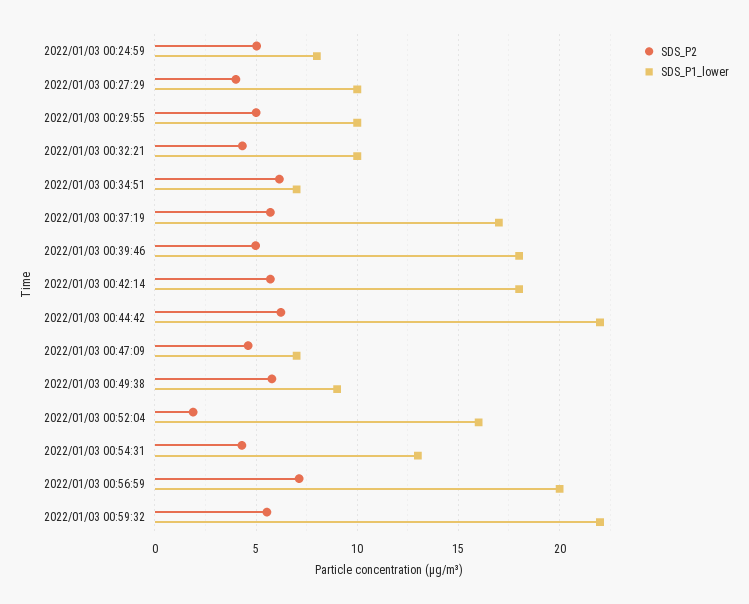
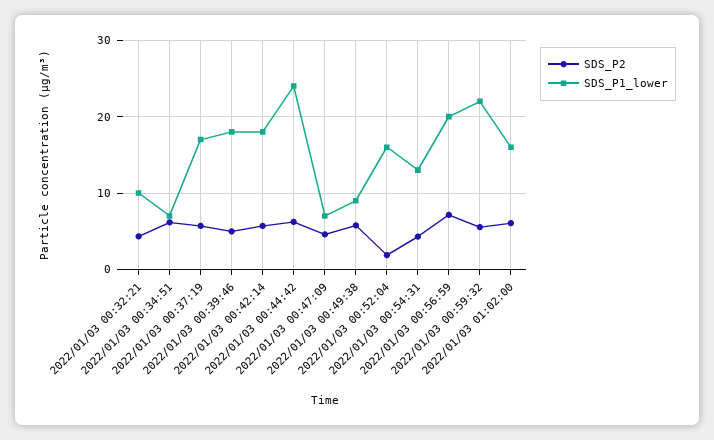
SDS_P2, 2022/01/03 00:24:59: 5 -> none
SDS_P1_lower, 2022/01/03 00:24:59: 8 -> none
SDS_P2, 2022/01/03 00:27:29: 4 -> none
SDS_P1_lower, 2022/01/03 00:27:29: 10 -> none
SDS_P2, 2022/01/03 00:29:55: 5 -> none
SDS_P1_lower, 2022/01/03 00:29:55: 10 -> none
SDS_P1_lower, 2022/01/03 00:44:42: 22 -> 24
SDS_P2, 2022/01/03 01:02:00: none -> 6
SDS_P1_lower, 2022/01/03 01:02:00: none -> 16

